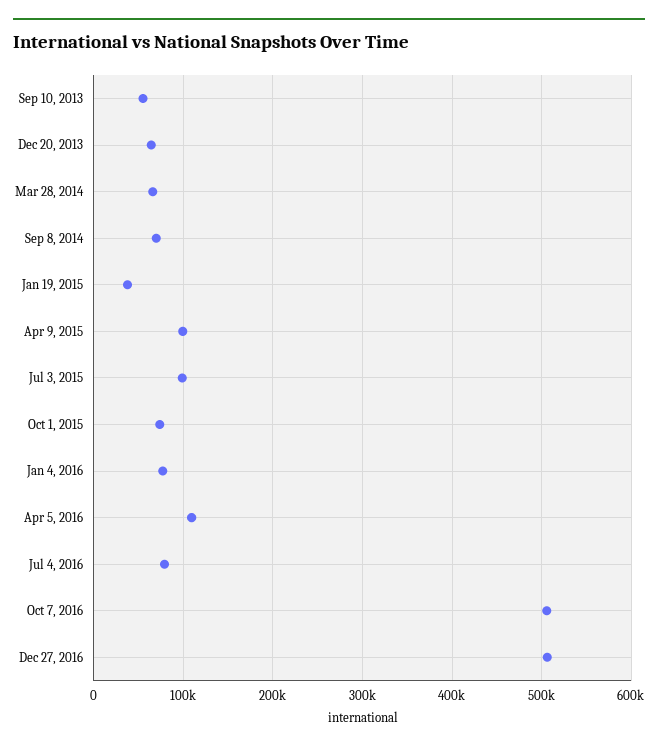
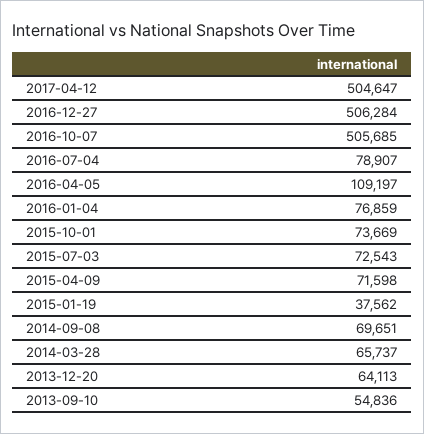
Apr 9, 2015: 100000 -> 71598
Jul 3, 2015: 100000 -> 72543
2017-04-12: none -> 504647

